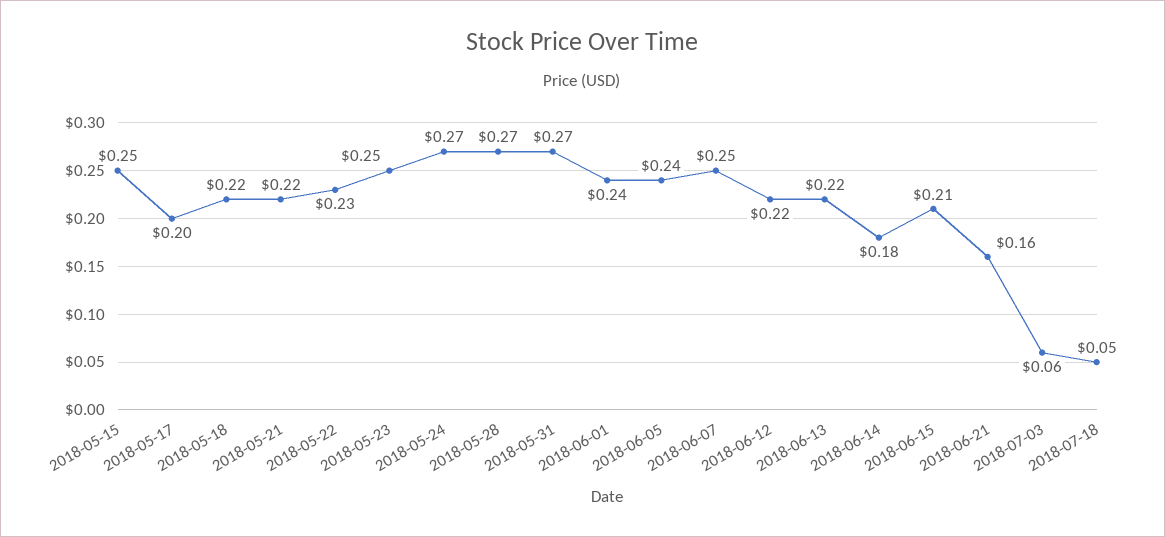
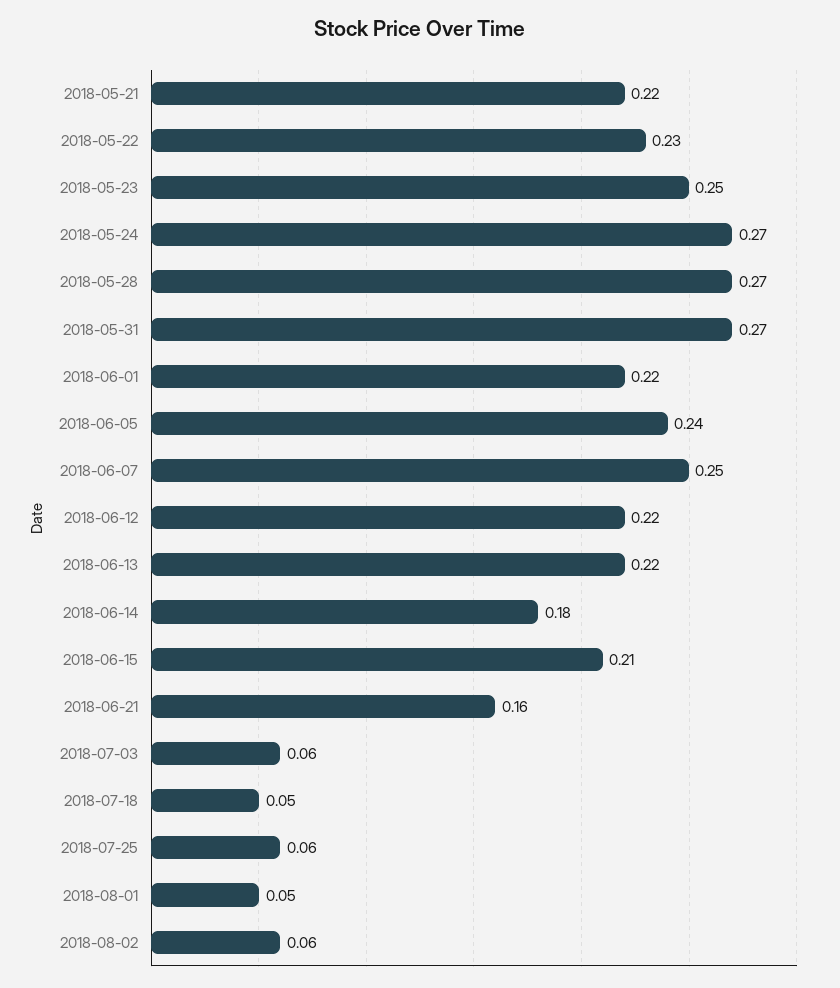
2018-05-15: 0.25 -> none
2018-05-17: 0.2 -> none
2018-05-18: 0.22 -> none
2018-06-01: 0.24 -> 0.22
2018-07-25: none -> 0.06
2018-08-01: none -> 0.05
2018-08-02: none -> 0.06

